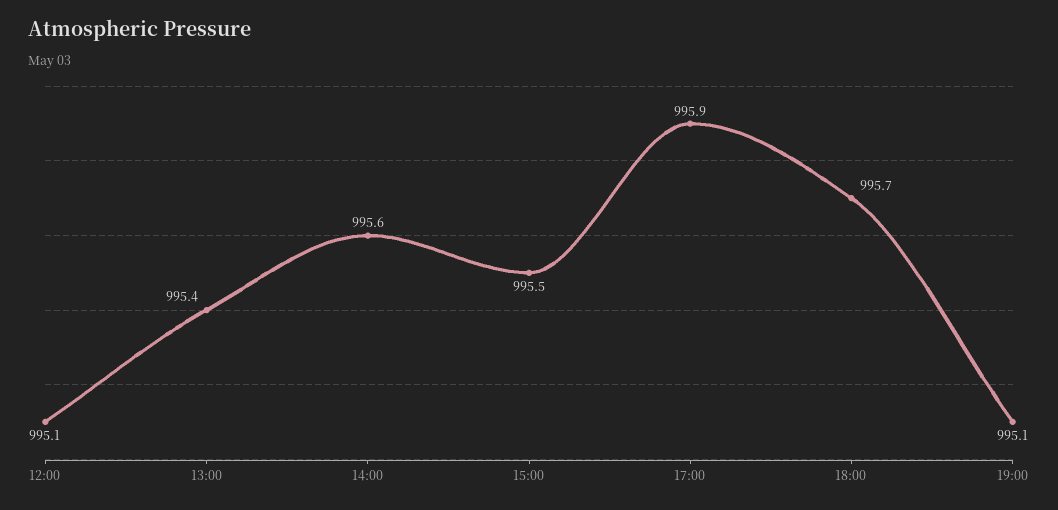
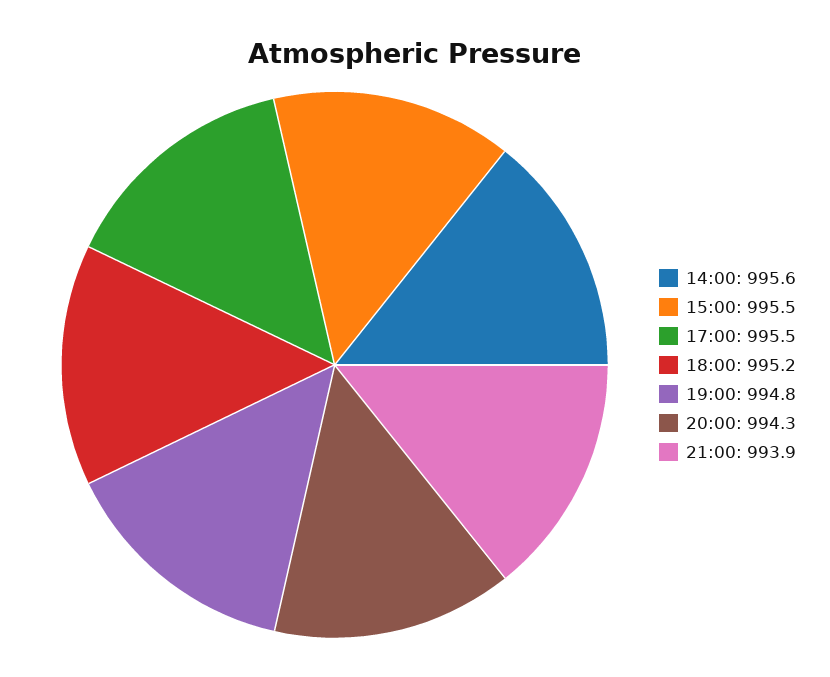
12:00: 995.1 -> none
13:00: 995.4 -> none
17:00: 995.9 -> 995.5
18:00: 995.7 -> 995.2
19:00: 995.1 -> 994.8
20:00: none -> 994.3
21:00: none -> 993.9

